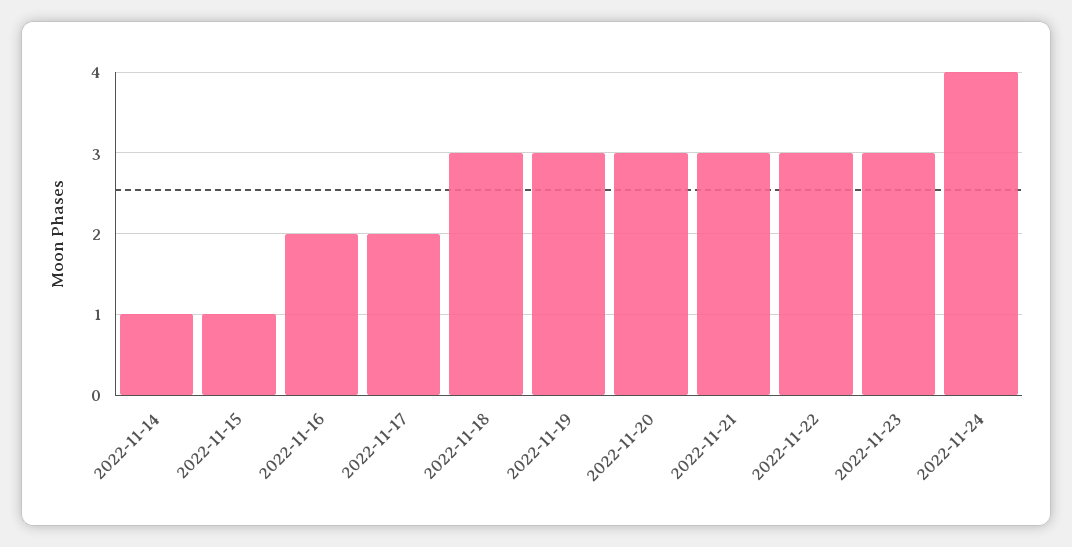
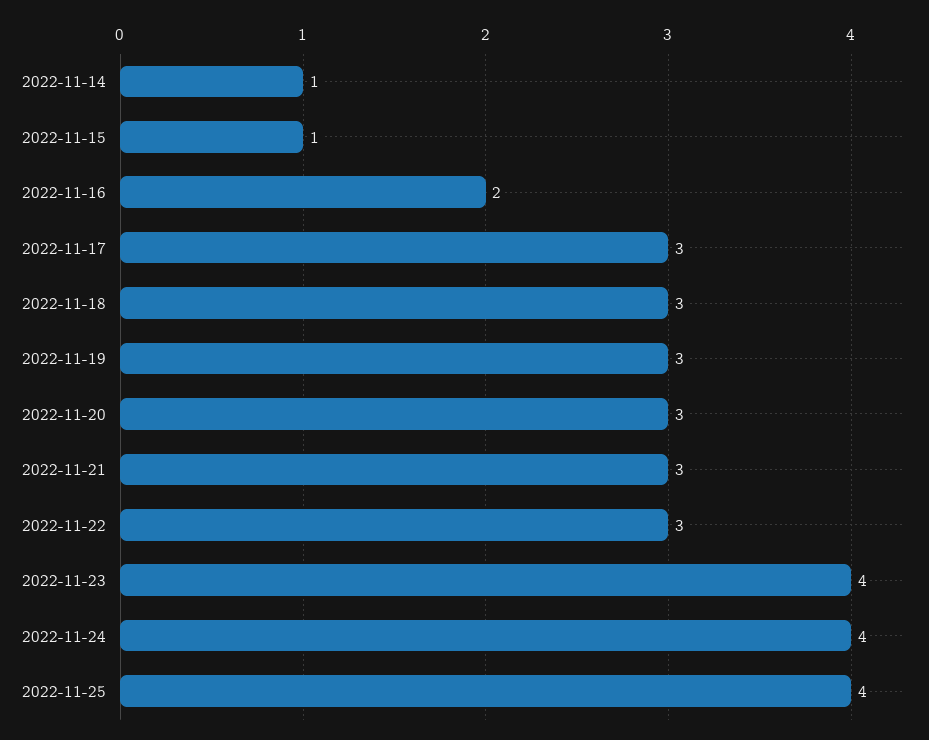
2022-11-17: 2 -> 3
2022-11-23: 3 -> 4
2022-11-25: none -> 4

